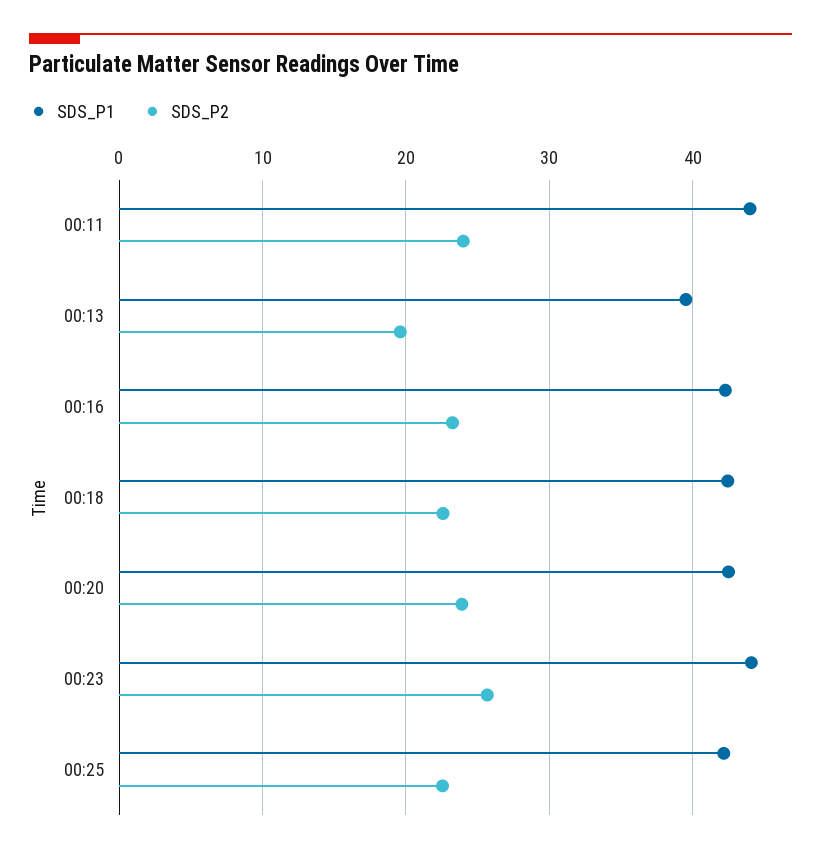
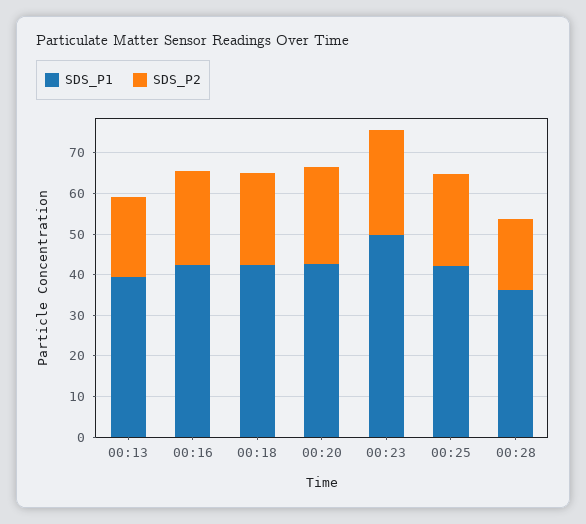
SDS_P1, 00:11: 44 -> none
SDS_P2, 00:11: 24 -> none
SDS_P1, 00:23: 44 -> 50
SDS_P1, 00:28: none -> 36
SDS_P2, 00:28: none -> 18

